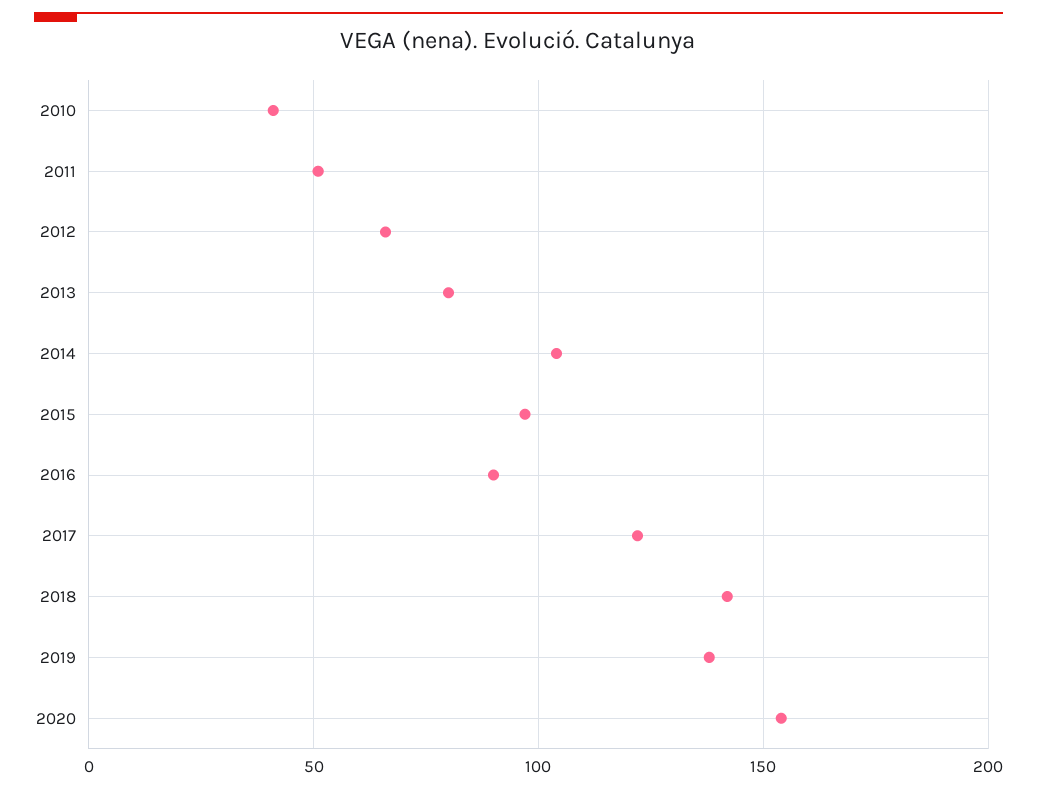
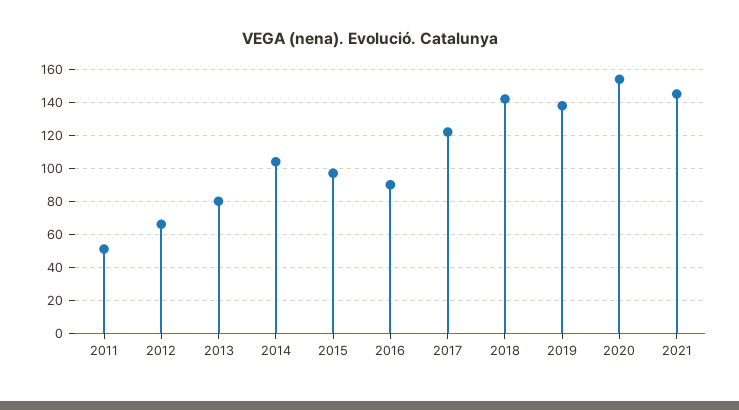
2010: 40 -> none
2021: none -> 145

